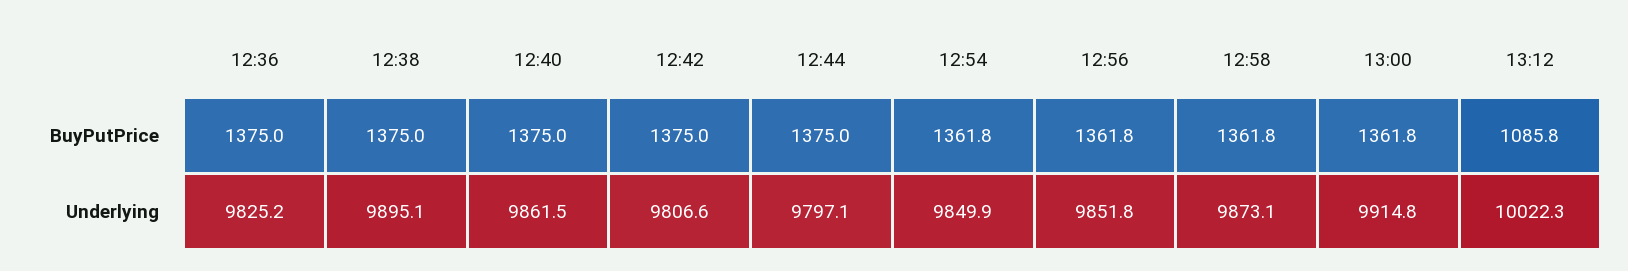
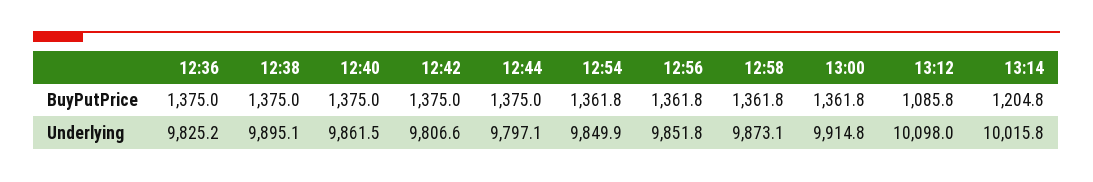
13:12, Underlying: 10022.3 -> 10098
13:14, BuyPutPrice: none -> 1204.8
13:14, Underlying: none -> 10015.8

